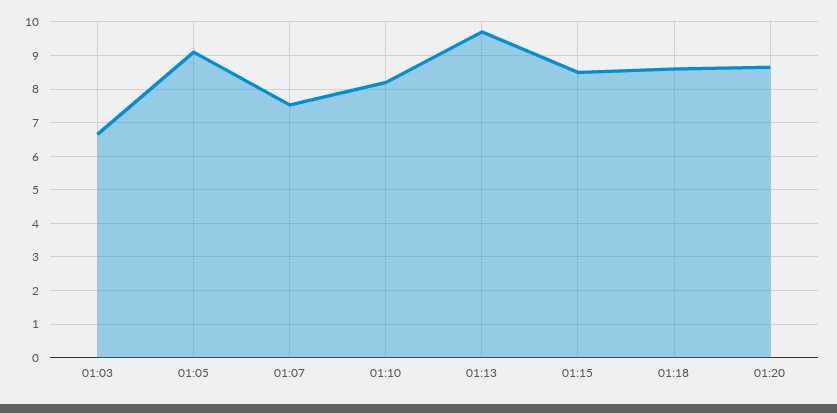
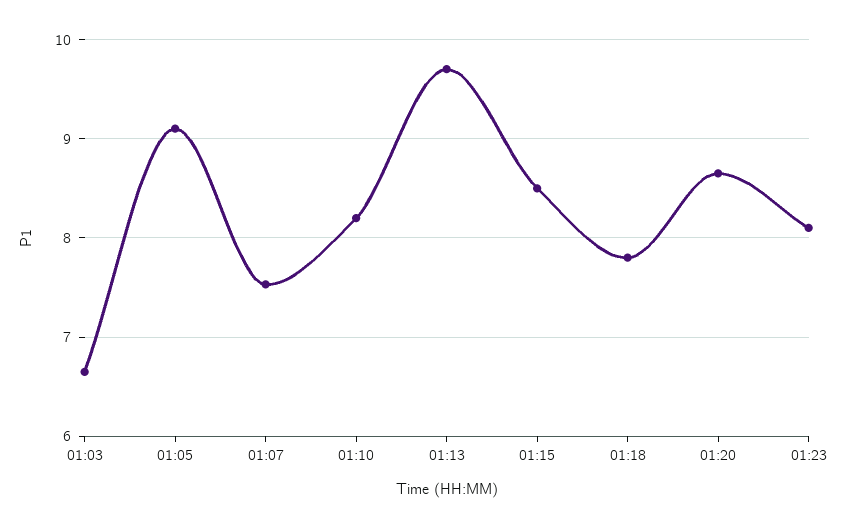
01:18: 8.6 -> 7.8
01:23: none -> 8.1

